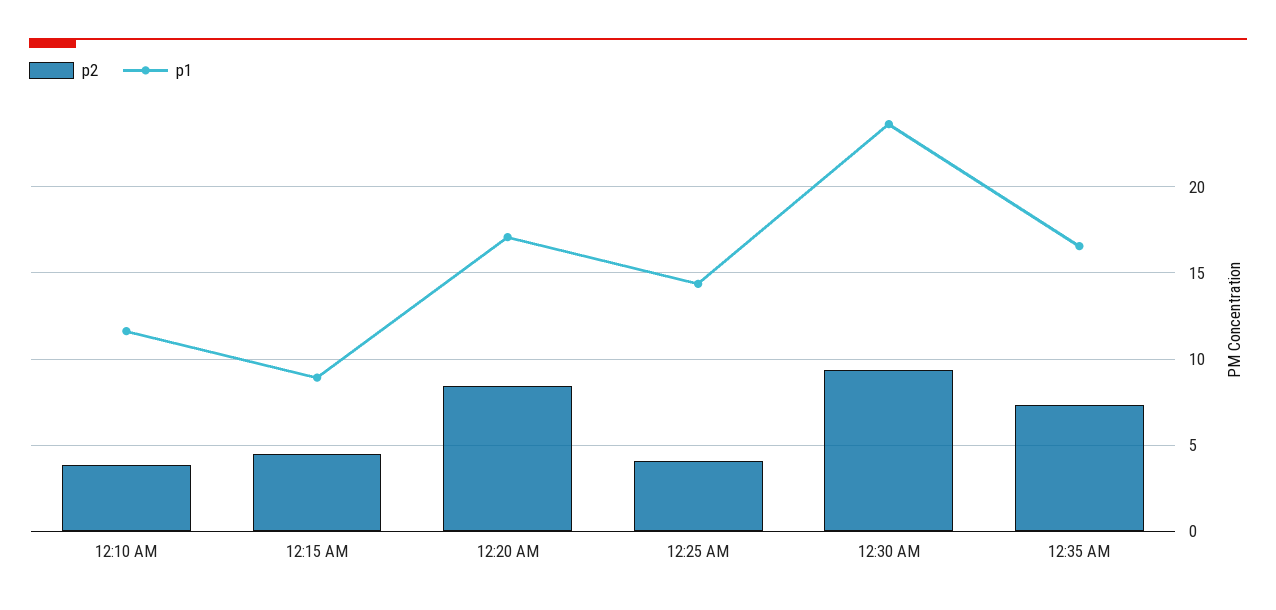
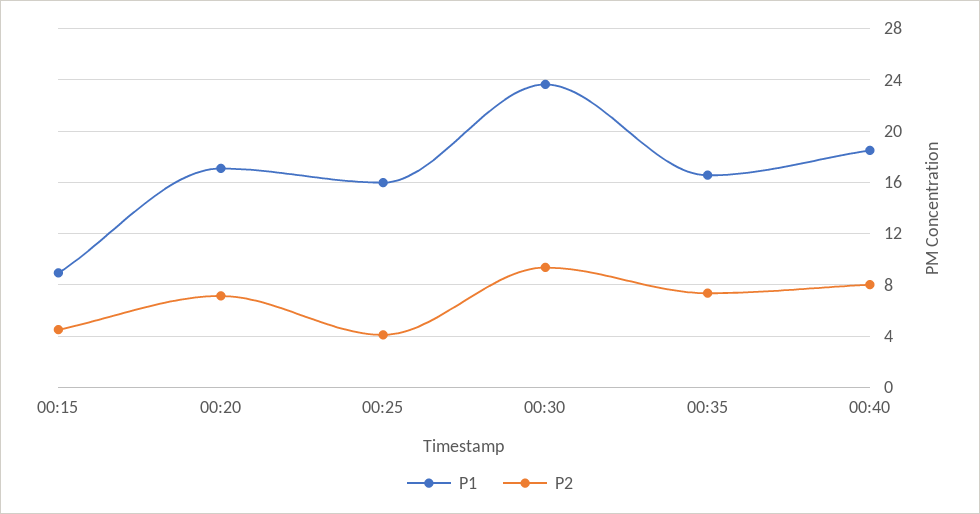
p2, 12:10 AM: 4 -> none
p1, 12:10 AM: 11.5 -> none
p2, 12:20 AM: 8.5 -> 7
p1, 12:25 AM: 14.5 -> 16
p1, 00:40: none -> 18.5
p2, 00:40: none -> 8

